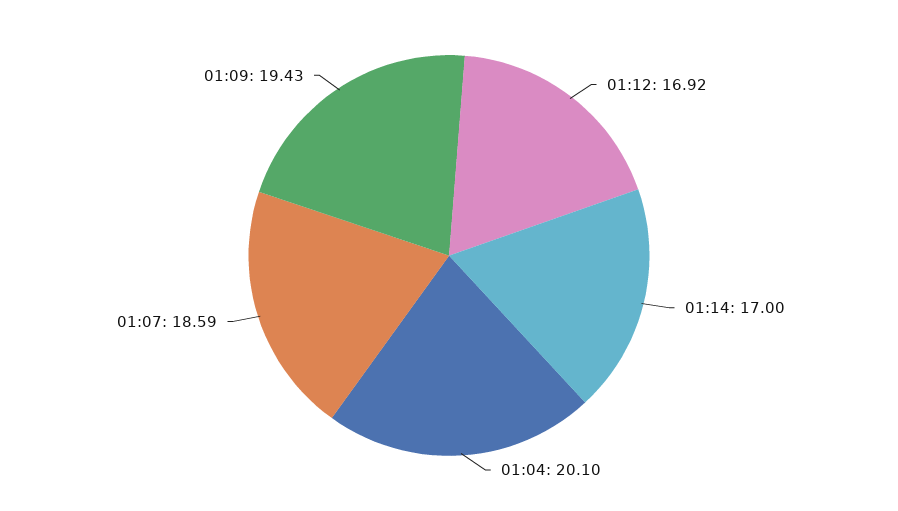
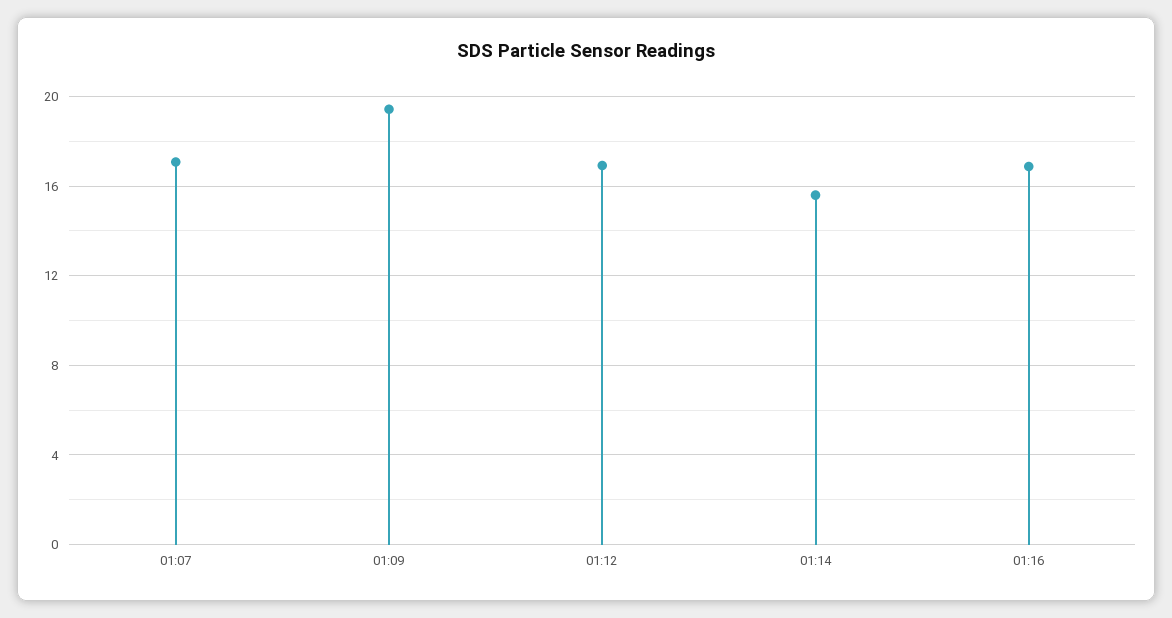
01:14: 17 -> 15.5
01:04: 20.1 -> none
01:07: 18.59 -> 17
01:16: none -> 17

